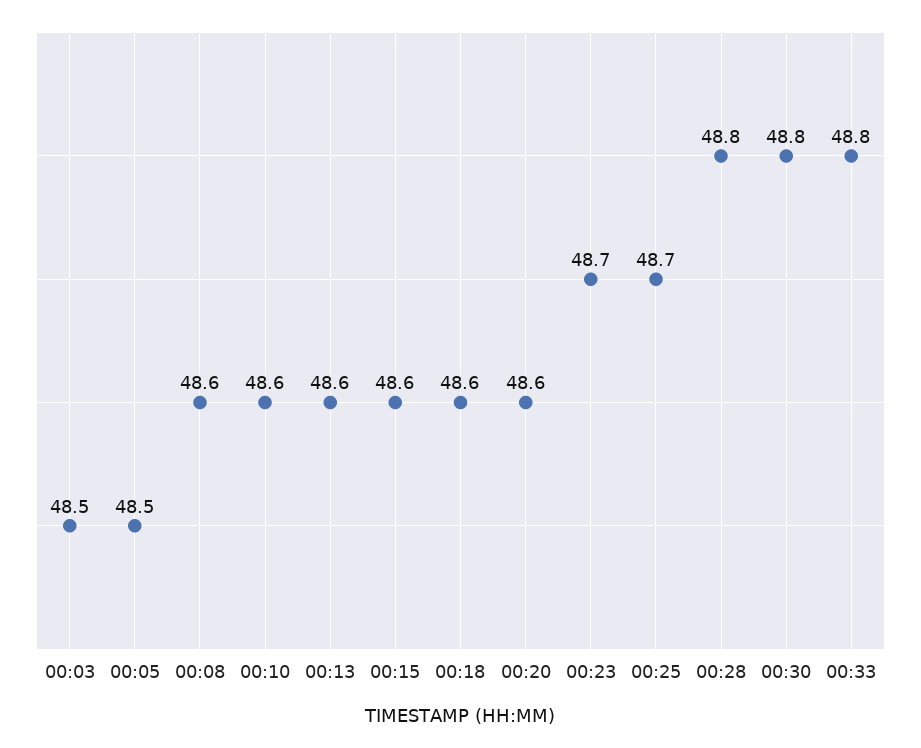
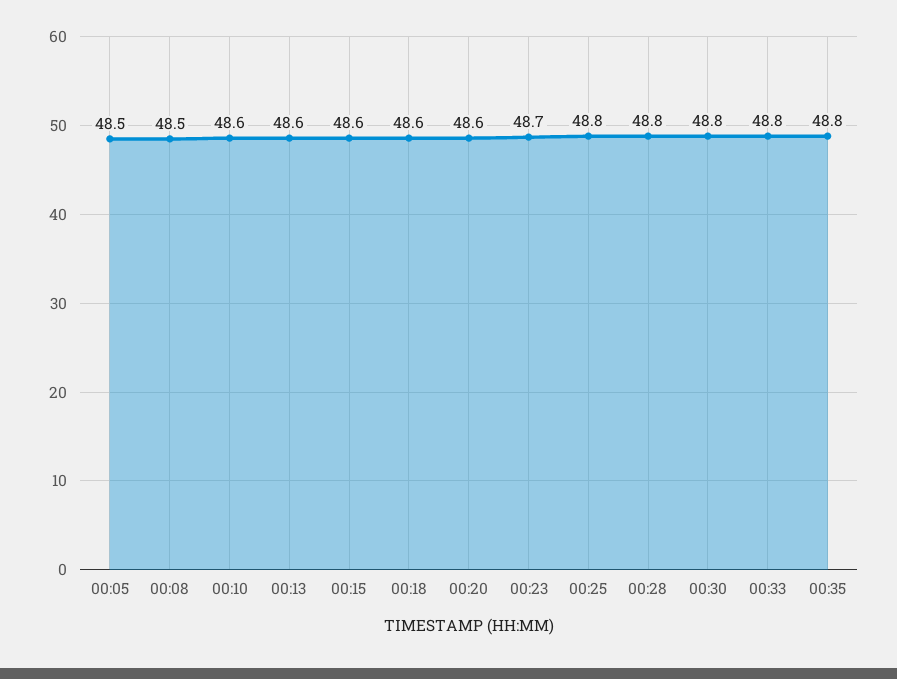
00:03: 48.5 -> none
00:08: 48.6 -> 48.5
00:25: 48.7 -> 48.8
00:35: none -> 48.8

